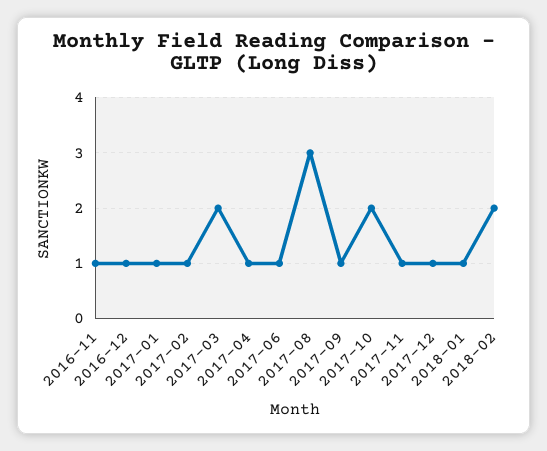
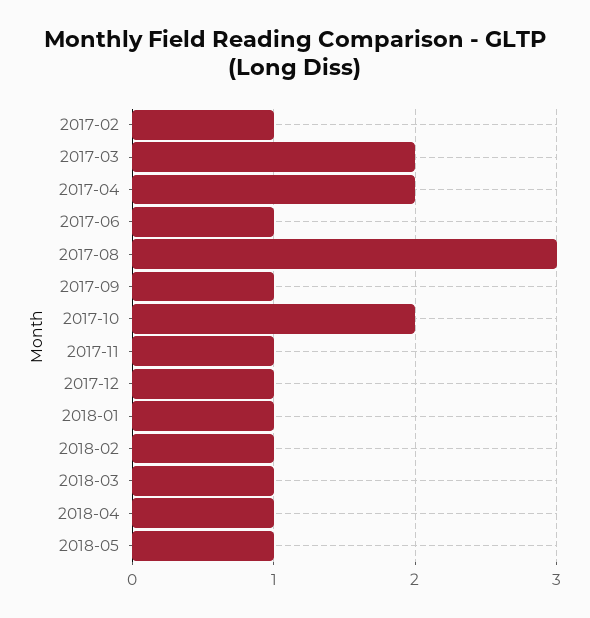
2016-11: 1 -> none
2016-12: 1 -> none
2017-01: 1 -> none
2017-04: 1 -> 2
2018-02: 2 -> 1
2018-03: none -> 1
2018-04: none -> 1
2018-05: none -> 1

